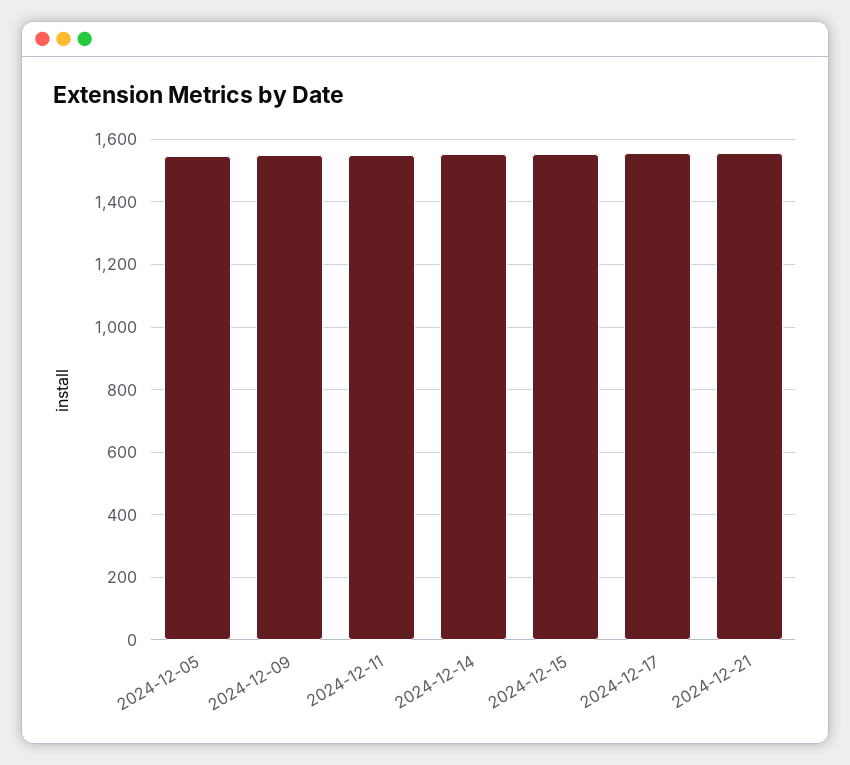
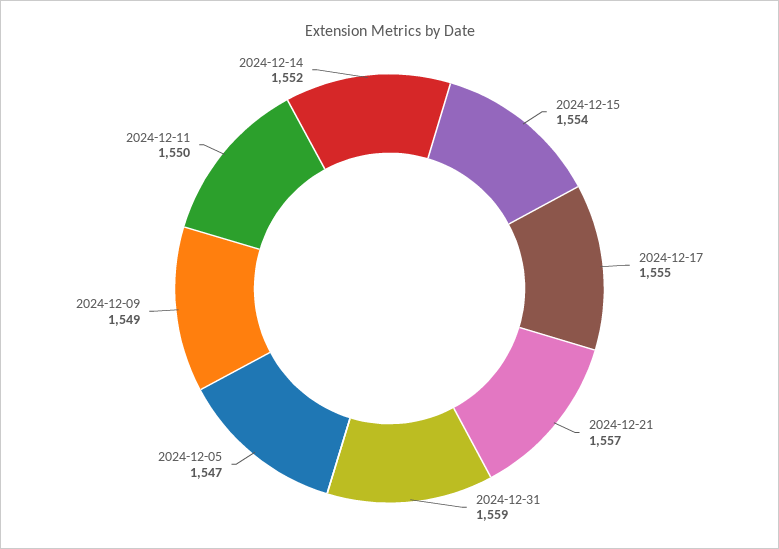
2024-12-31: none -> 1559

